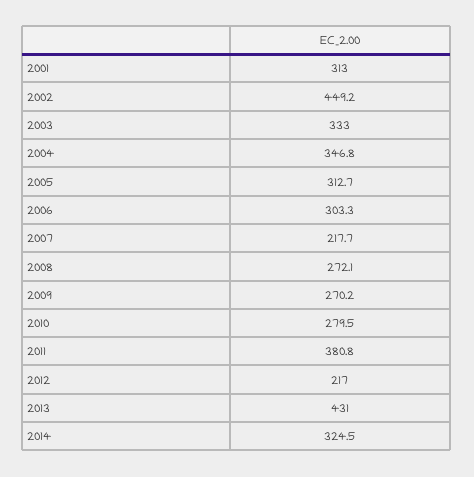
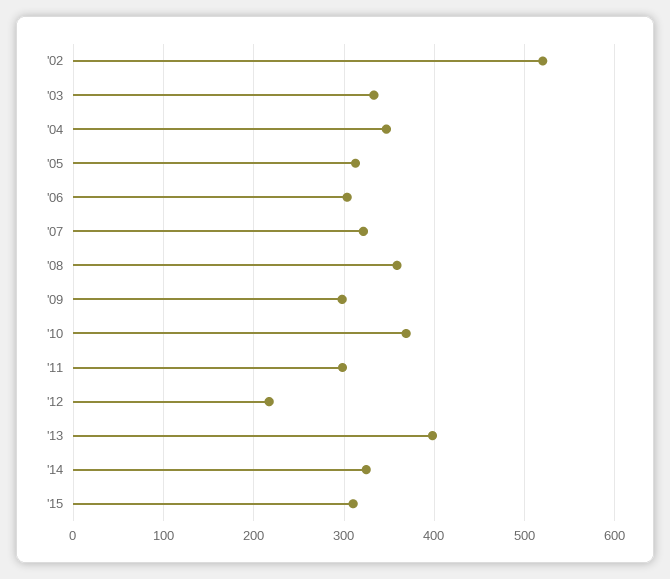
2001: 313 -> none
2002: 449.2 -> 520
2007: 217.7 -> 320
2008: 272.1 -> 360
2009: 270.2 -> 300
2010: 279.5 -> 370
2011: 380.8 -> 300
2013: 431 -> 400
'15: none -> 310

